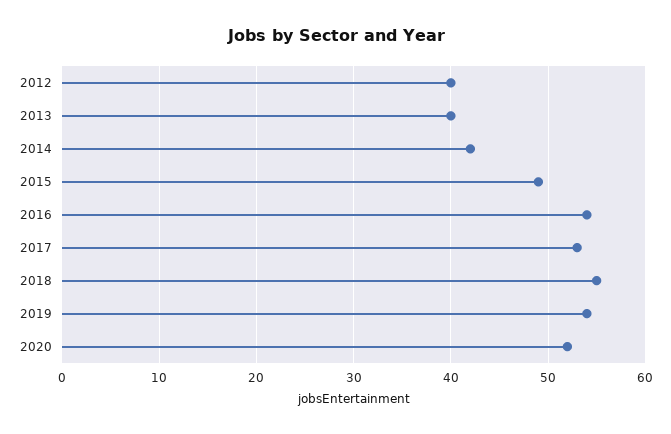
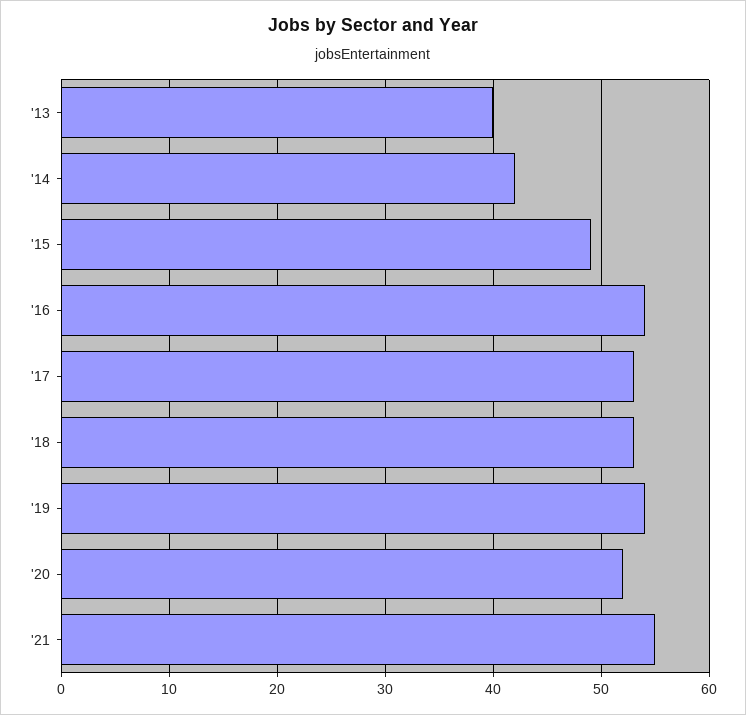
2012: 40 -> none
2018: 55 -> 53
'21: none -> 55

